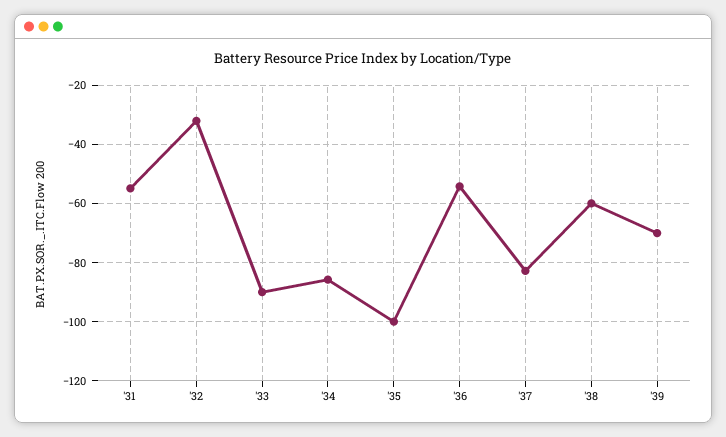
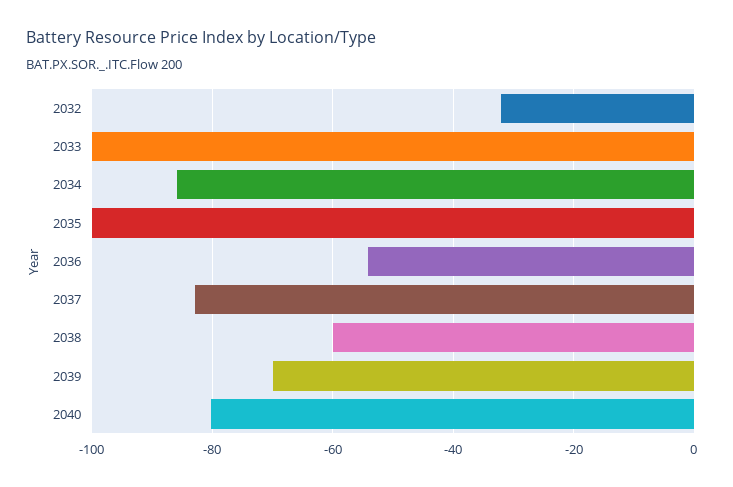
'31: -55 -> none
'33: -90 -> -100
2040: none -> -80

